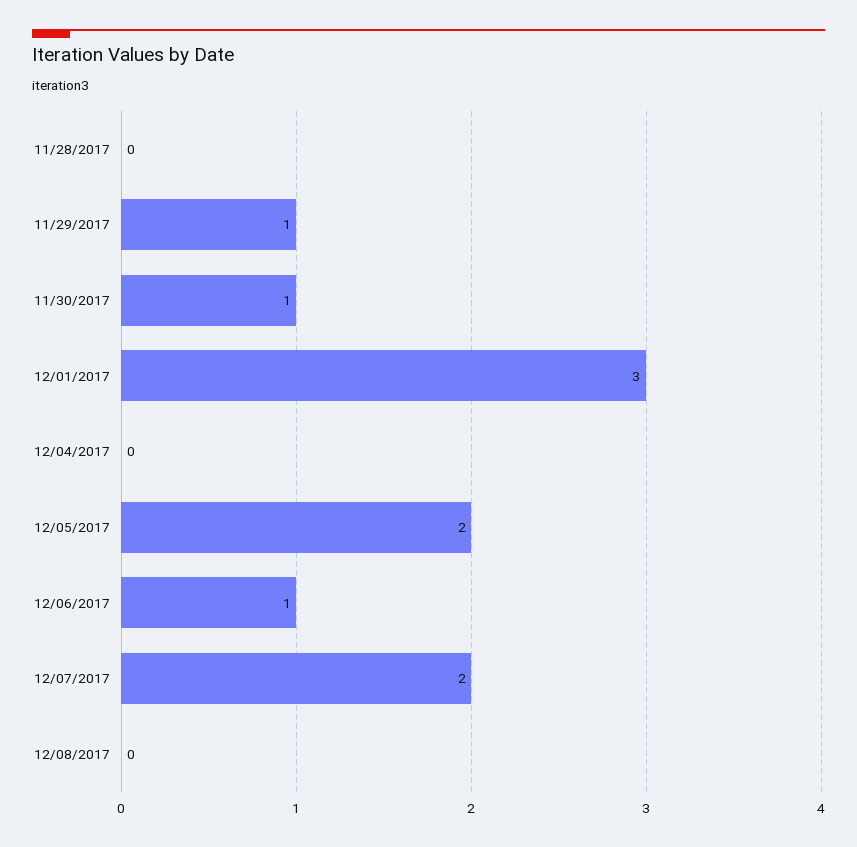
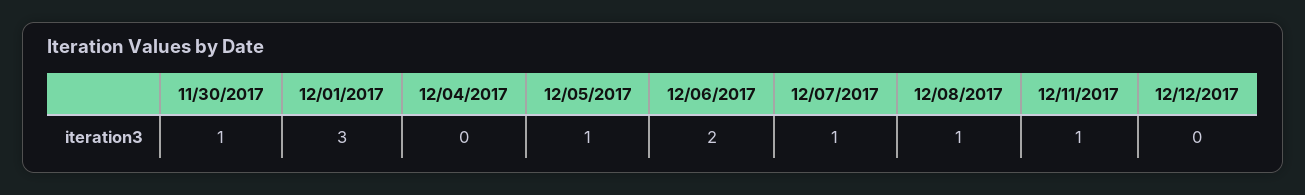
11/28/2017: 0 -> none
11/29/2017: 1 -> none
12/05/2017: 2 -> 1
12/06/2017: 1 -> 2
12/07/2017: 2 -> 1
12/08/2017: 0 -> 1
12/11/2017: none -> 1
12/12/2017: none -> 0

